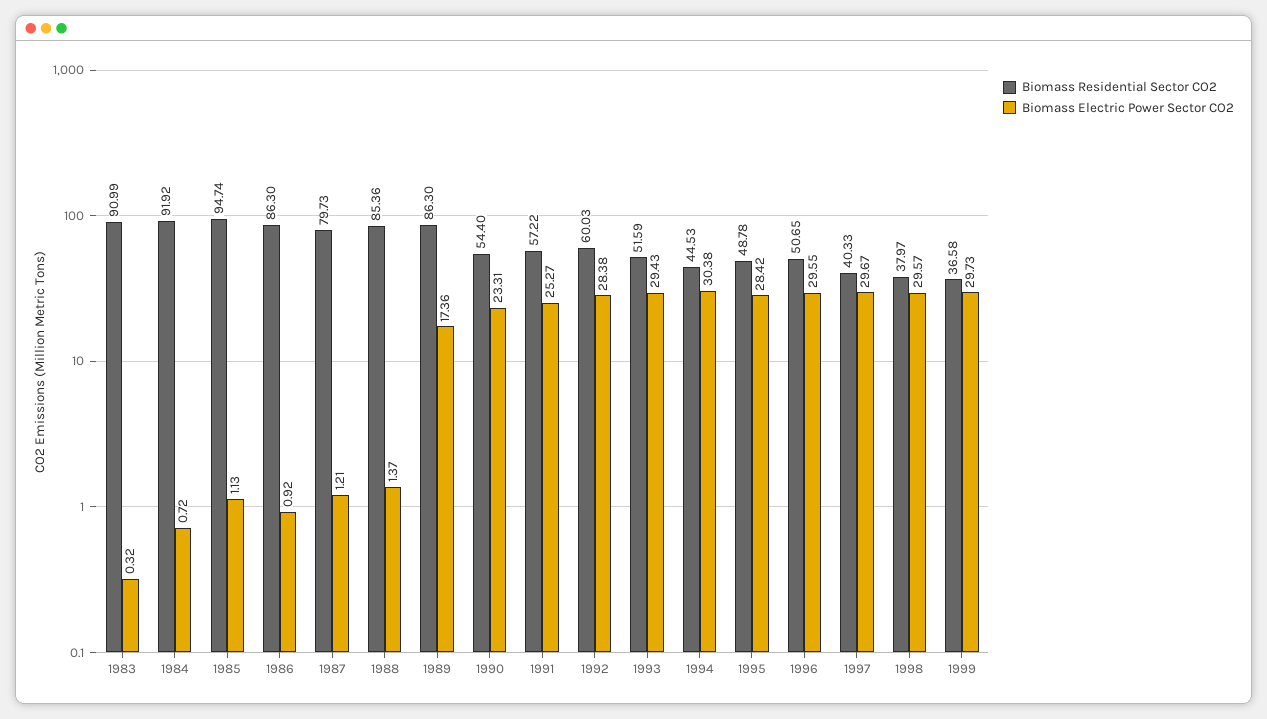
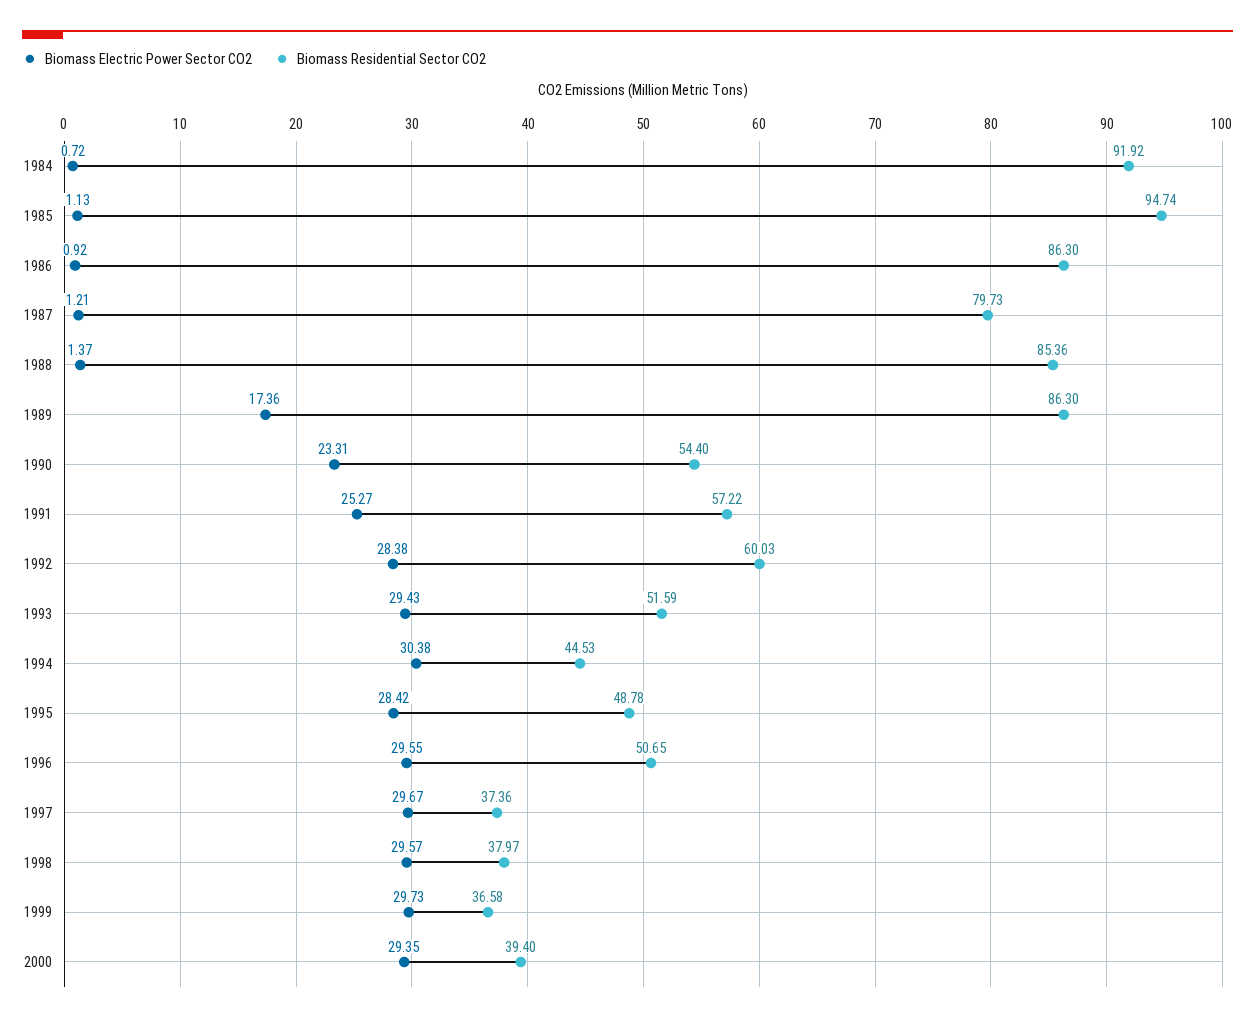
Biomass Residential Sector CO2, 1983: 90.99 -> none
Biomass Electric Power Sector CO2, 1983: 0.32 -> none
Biomass Residential Sector CO2, 1997: 40.33 -> 37.36
Biomass Electric Power Sector CO2, 2000: none -> 29.35
Biomass Residential Sector CO2, 2000: none -> 39.4

